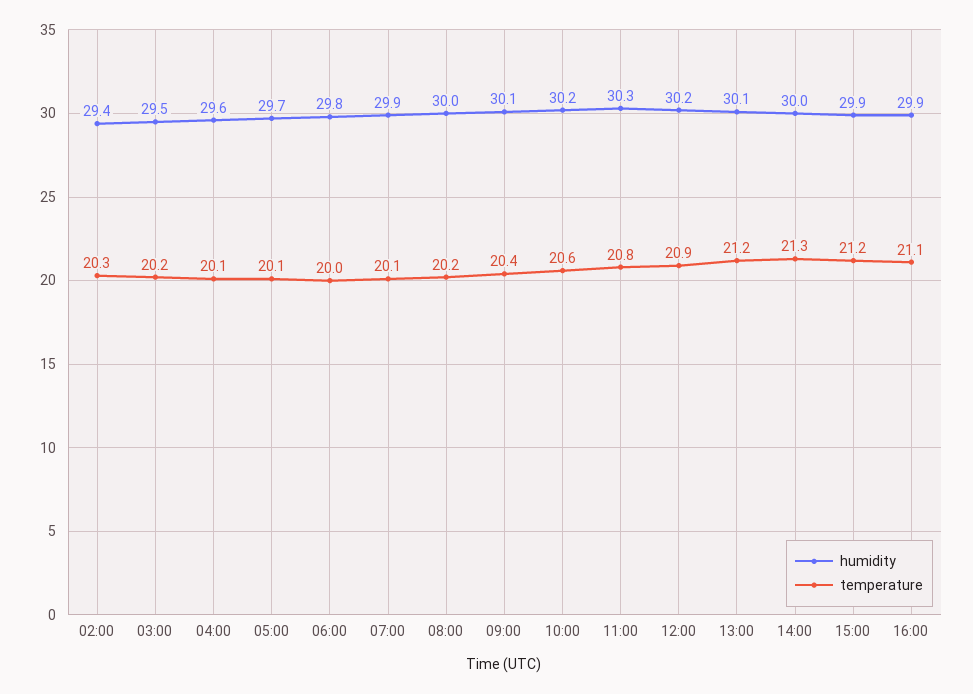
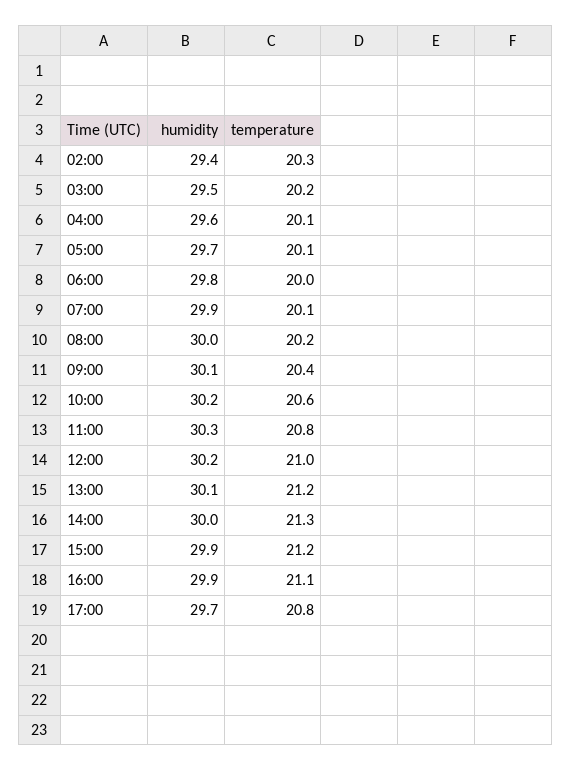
temperature, 12:00: 20.9 -> 21
humidity, 17:00: none -> 29.7
temperature, 17:00: none -> 20.8

